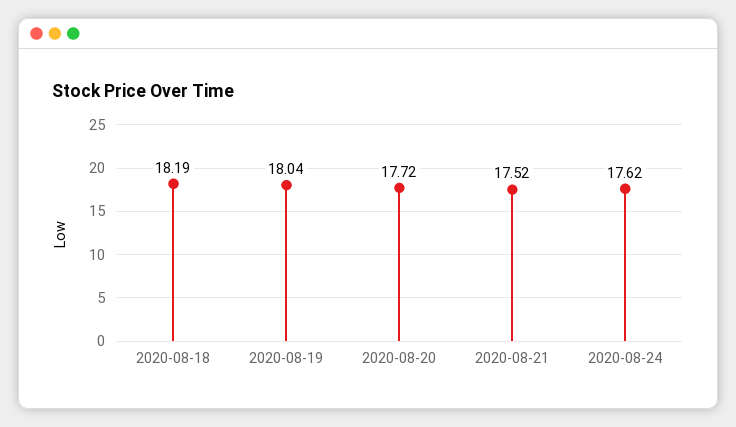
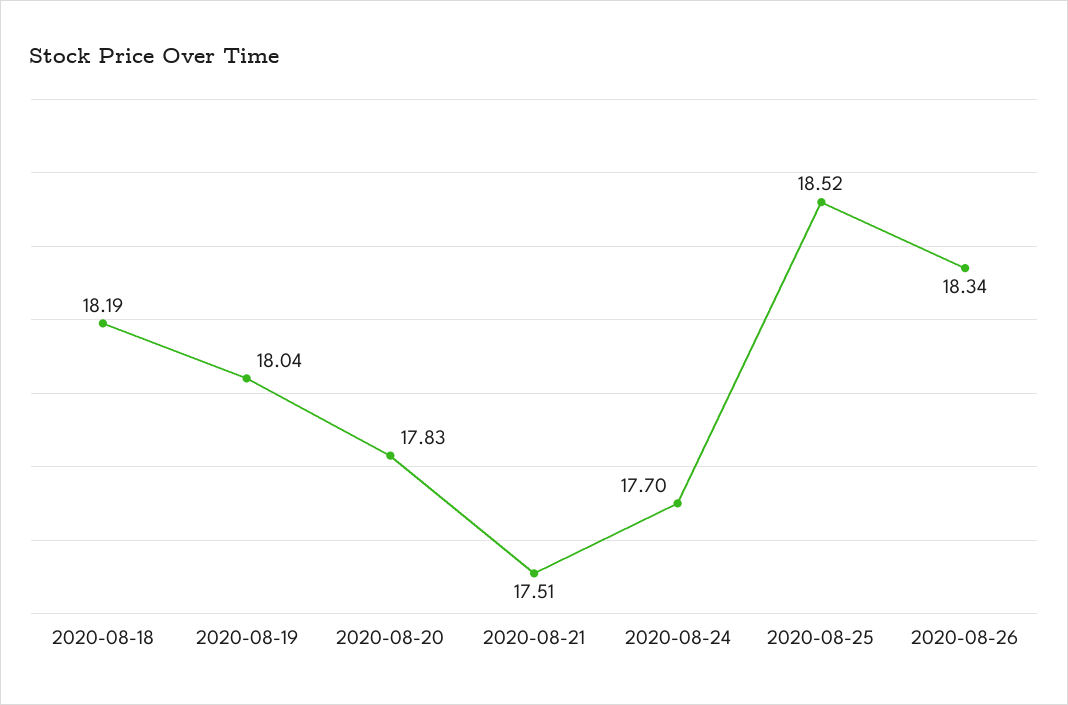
2020-08-20: 17.72 -> 17.83
2020-08-21: 17.52 -> 17.51
2020-08-24: 17.62 -> 17.7
2020-08-25: none -> 18.52
2020-08-26: none -> 18.34

